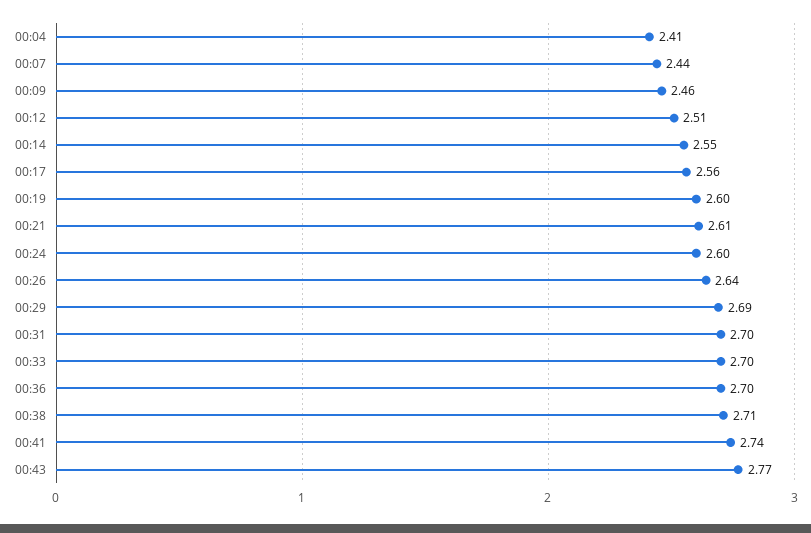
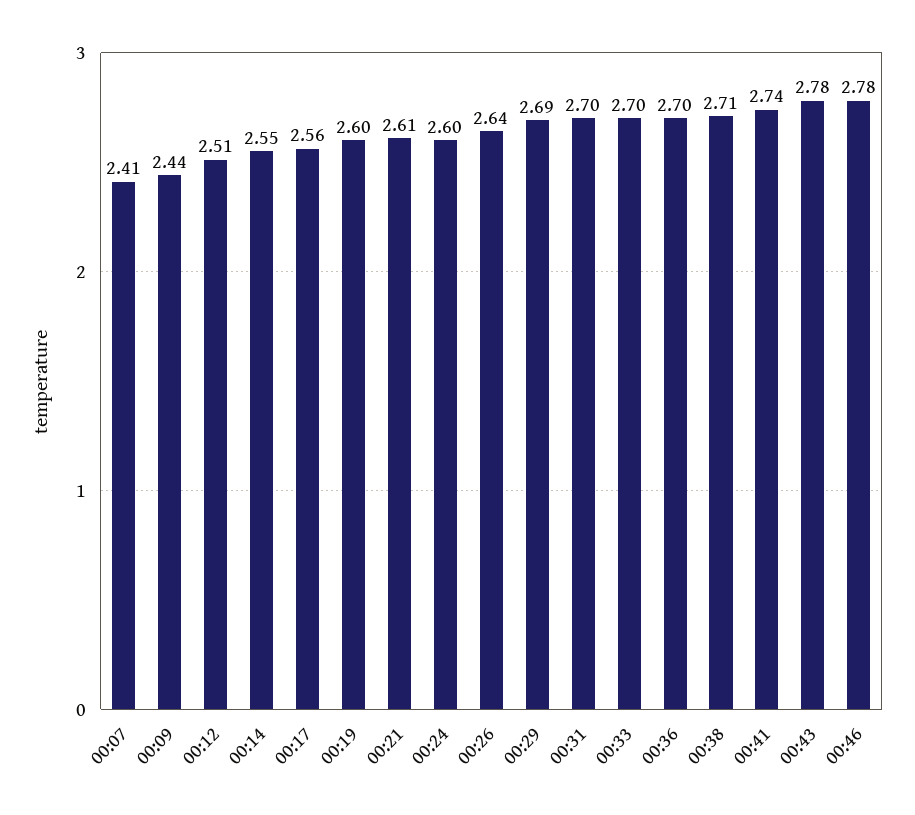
00:04: 2.41 -> none
00:07: 2.44 -> 2.41
00:09: 2.46 -> 2.44
00:43: 2.77 -> 2.78
00:46: none -> 2.78

